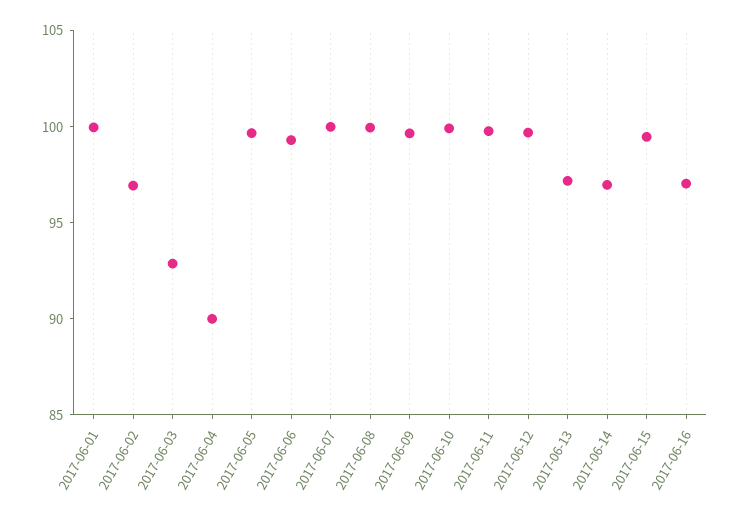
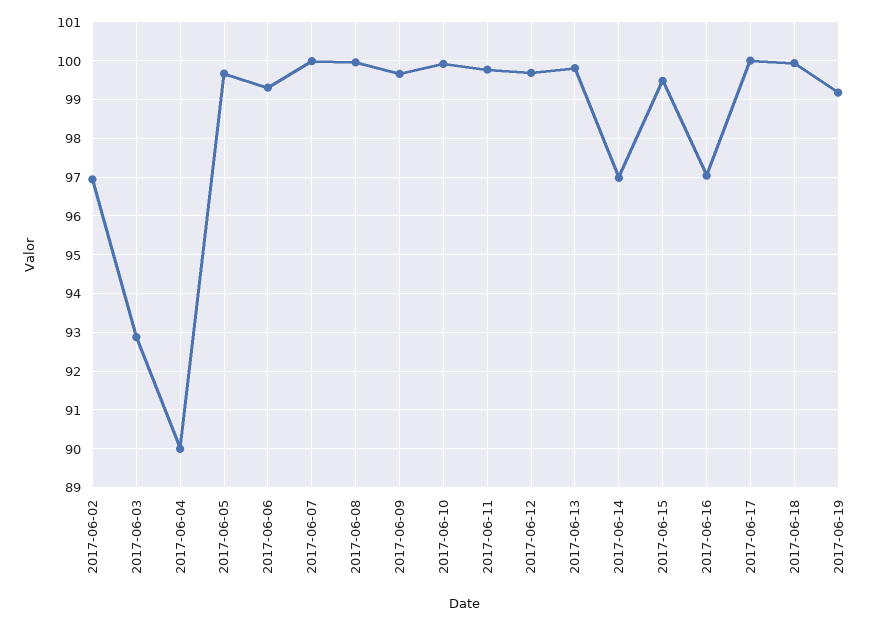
2017-06-01: 100 -> none
2017-06-13: 97 -> 99.8
2017-06-17: none -> 100
2017-06-18: none -> 100
2017-06-19: none -> 99.2

